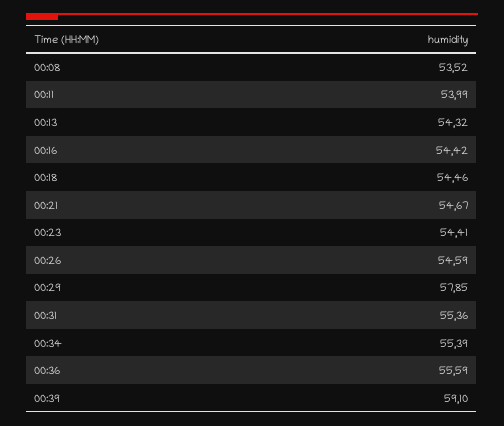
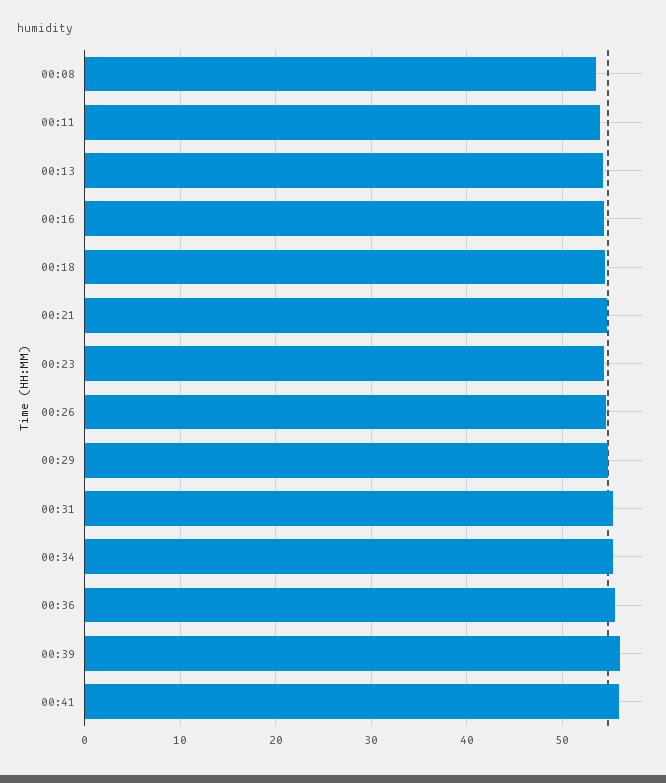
00:29: 57.85 -> 55
00:39: 59.1 -> 56
00:41: none -> 56

